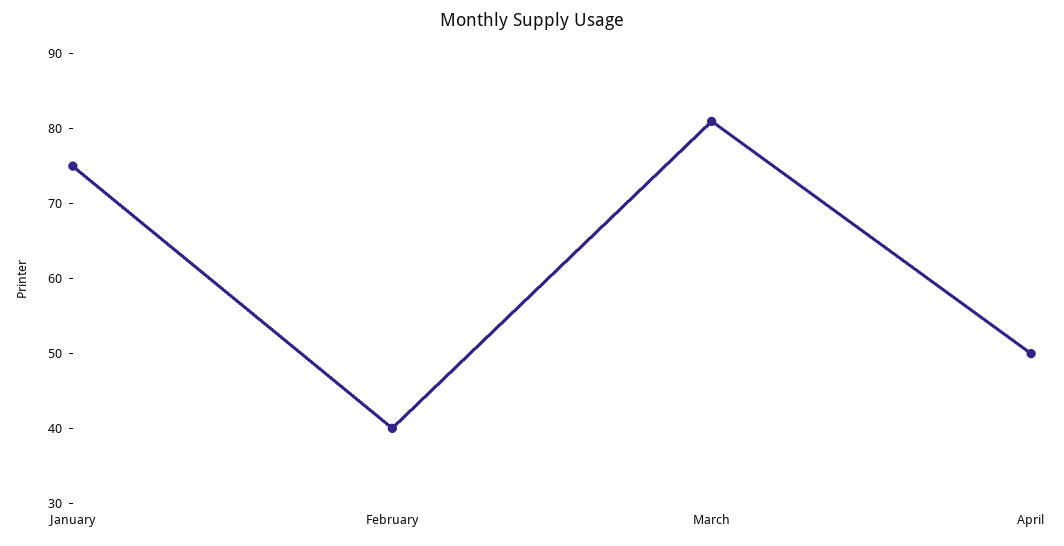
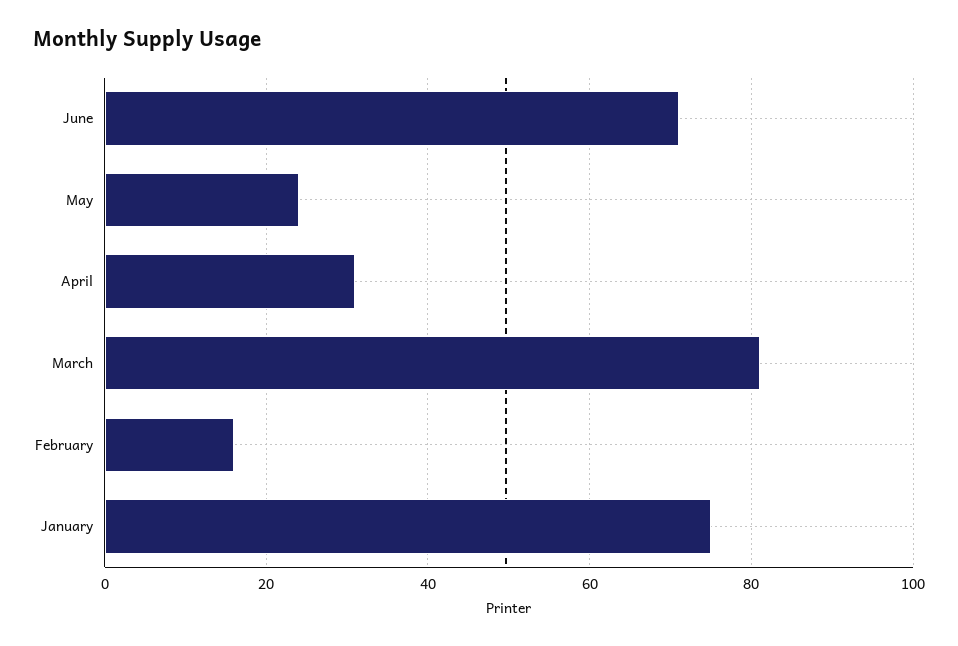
February: 40 -> 15
April: 50 -> 30
June: none -> 70
May: none -> 25

